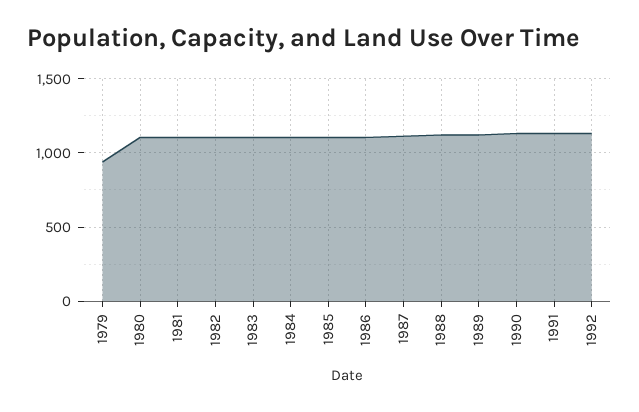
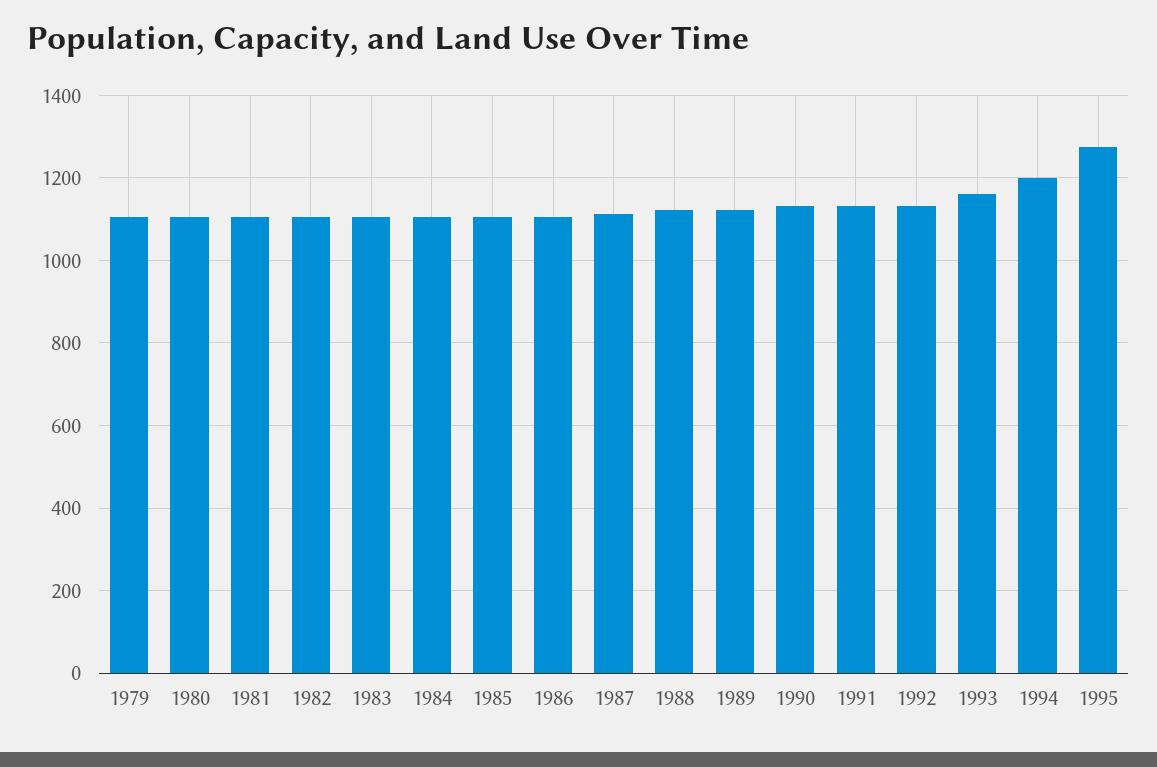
1979: 950 -> 1100
1993: none -> 1160
1994: none -> 1200
1995: none -> 1280

